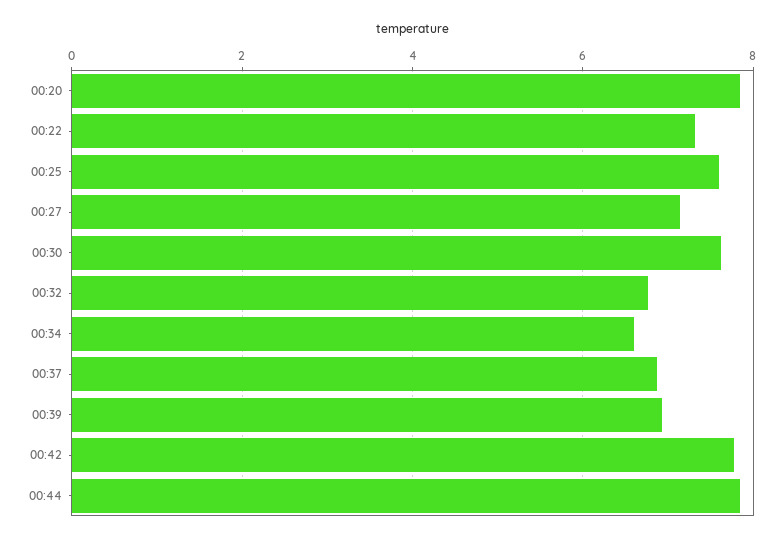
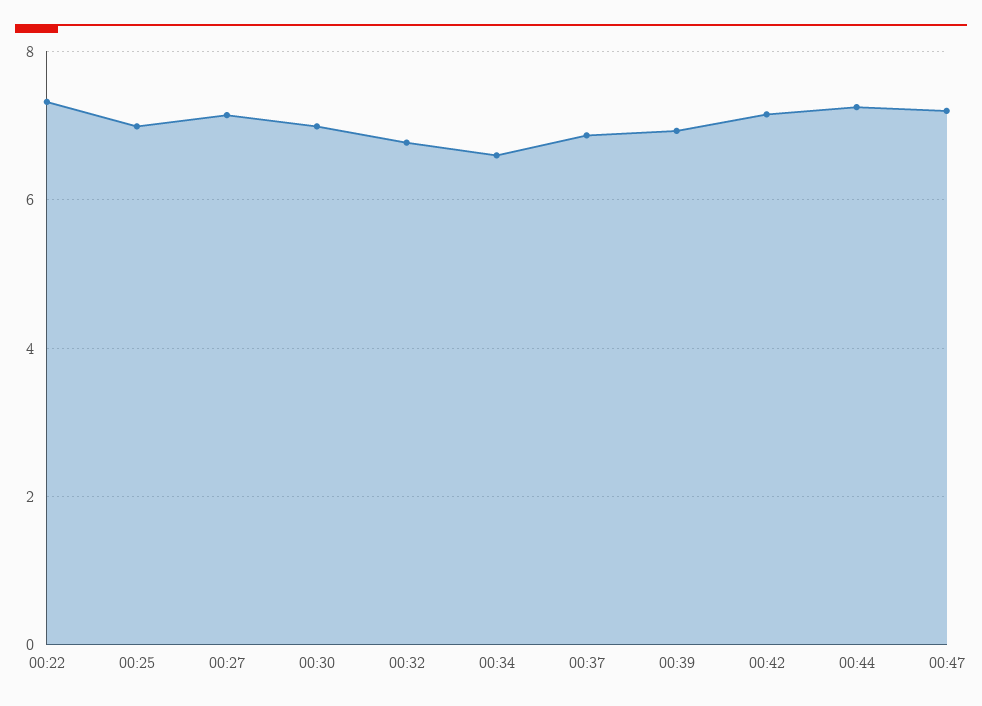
00:20: 7.8 -> none
00:25: 7.6 -> 7
00:30: 7.6 -> 7
00:42: 7.8 -> 7.2
00:44: 7.8 -> 7.2
00:47: none -> 7.2

